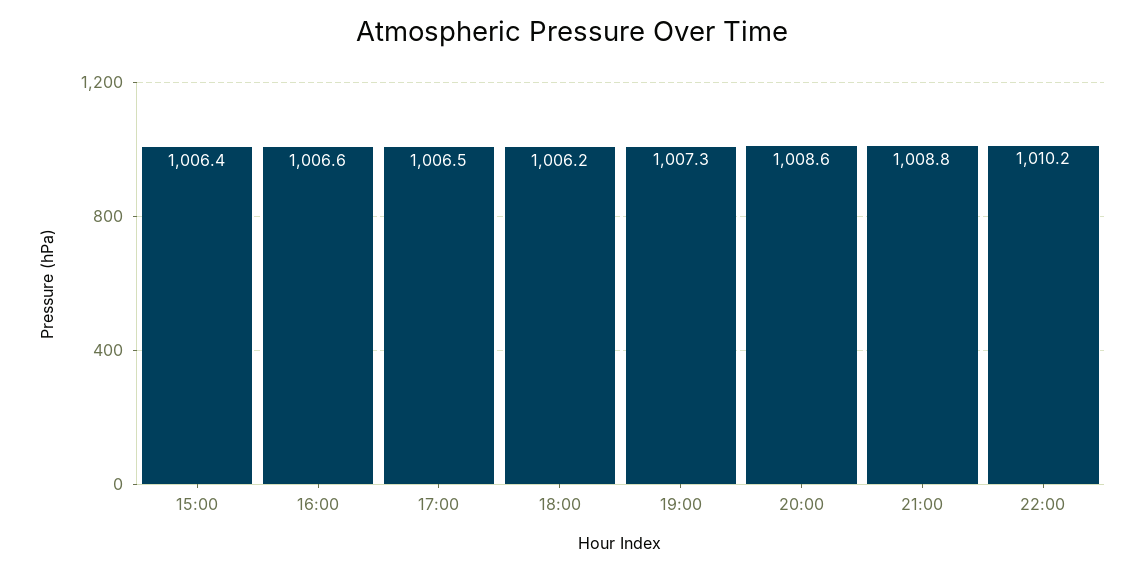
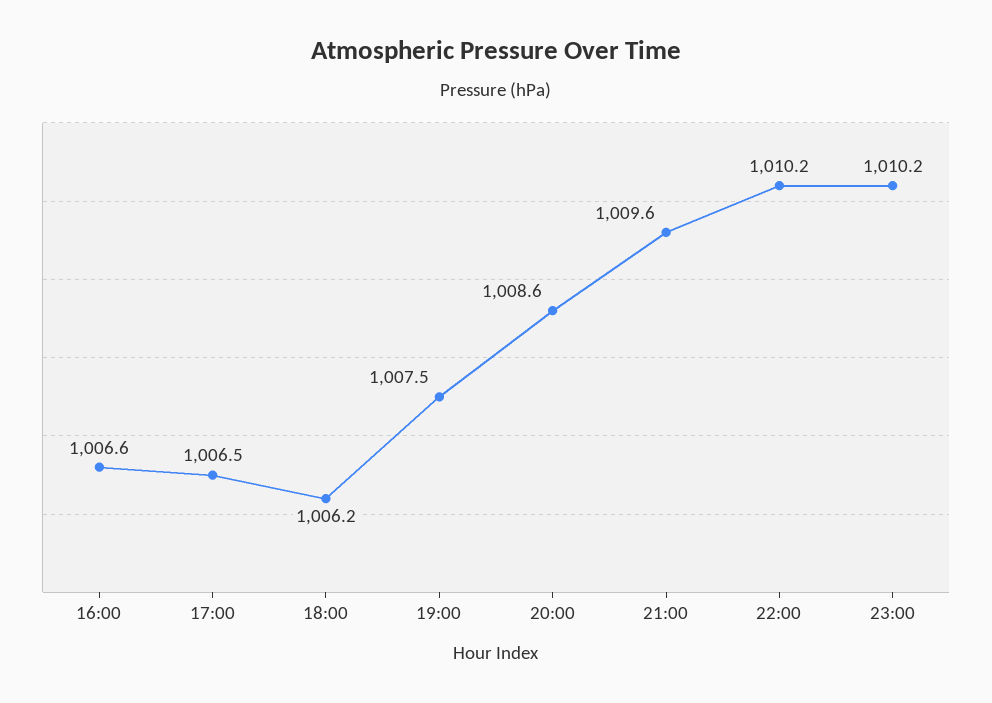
15:00: 1006.4 -> none
19:00: 1007.3 -> 1007.5
21:00: 1008.8 -> 1009.6
23:00: none -> 1010.2

